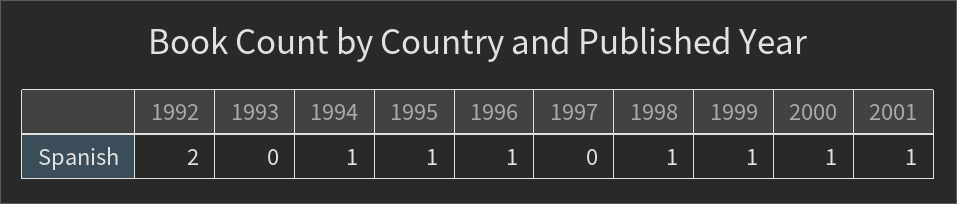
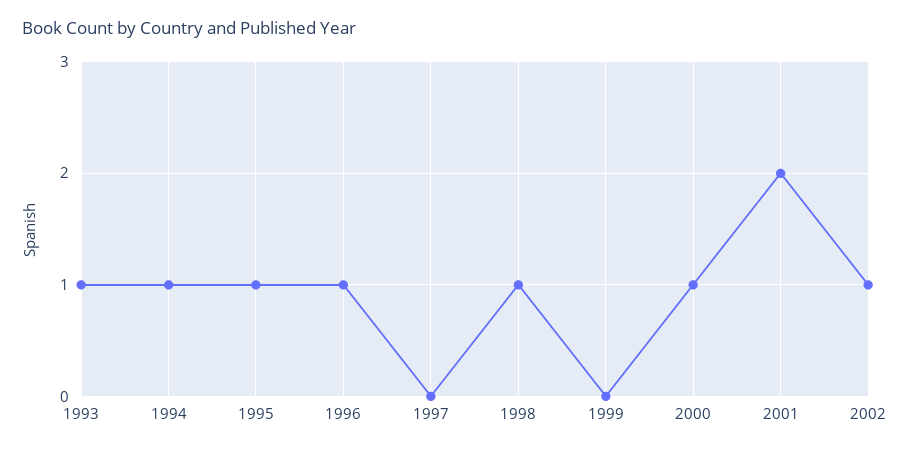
1992: 2 -> none
1993: 0 -> 1
1999: 1 -> 0
2001: 1 -> 2
2002: none -> 1

